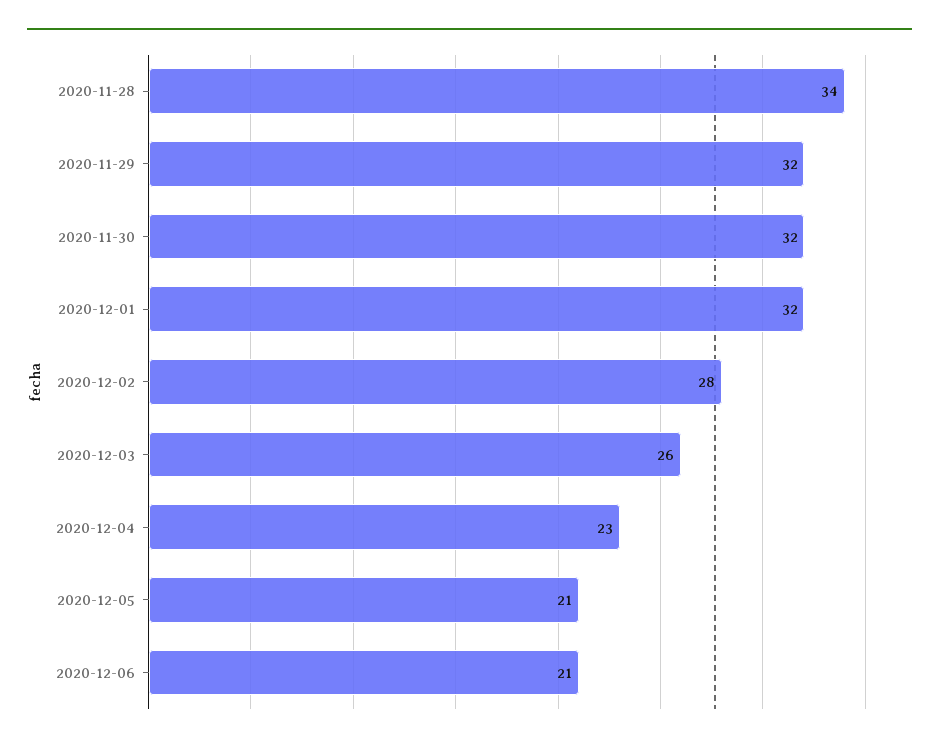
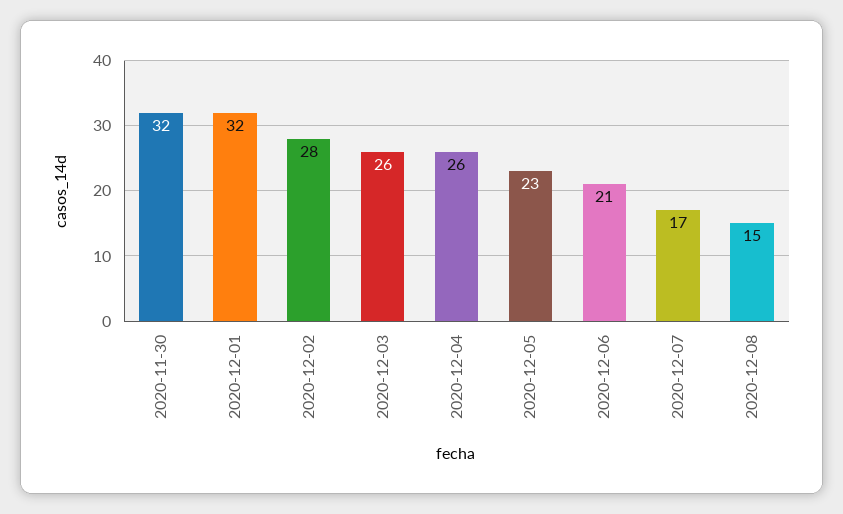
2020-11-28: 34 -> none
2020-11-29: 32 -> none
2020-12-04: 23 -> 26
2020-12-05: 21 -> 23
2020-12-07: none -> 17
2020-12-08: none -> 15

